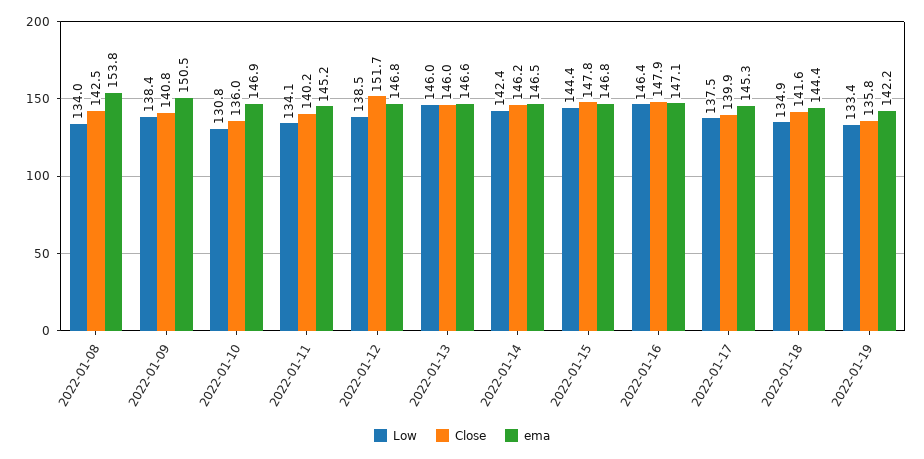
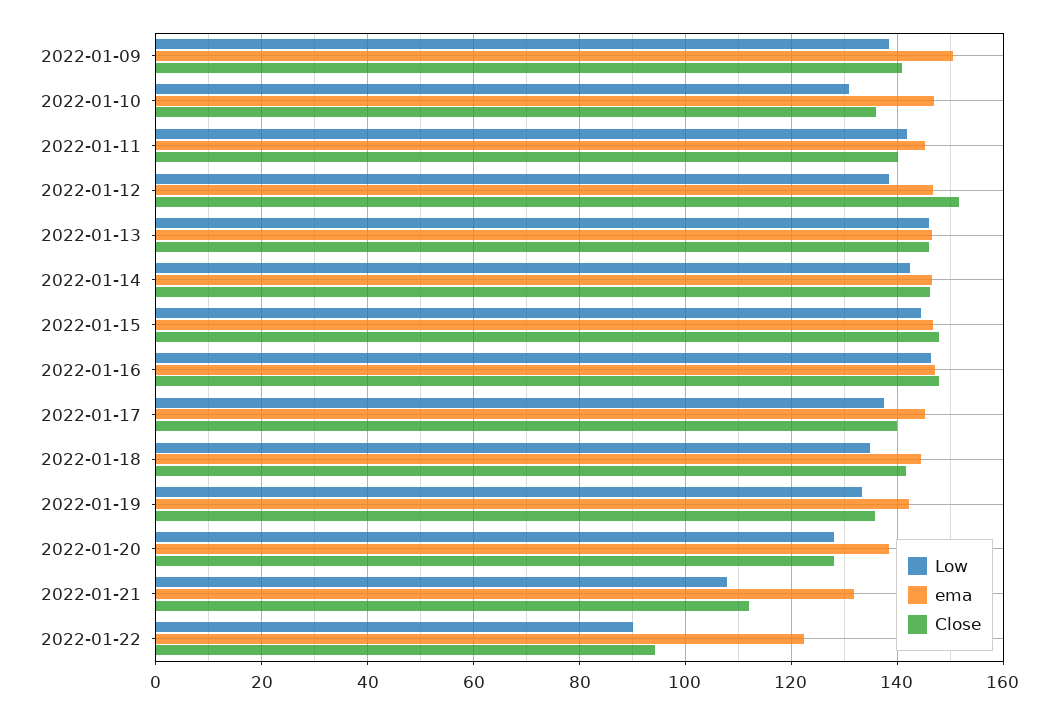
Low, 2022-01-08: 134 -> none
Close, 2022-01-08: 142.5 -> none
ema, 2022-01-08: 153.8 -> none
Low, 2022-01-11: 134.1 -> 142
Low, 2022-01-20: none -> 128
ema, 2022-01-20: none -> 138
Close, 2022-01-20: none -> 128
Low, 2022-01-21: none -> 108
ema, 2022-01-21: none -> 132
Close, 2022-01-21: none -> 112
Low, 2022-01-22: none -> 90
ema, 2022-01-22: none -> 122
Close, 2022-01-22: none -> 94

